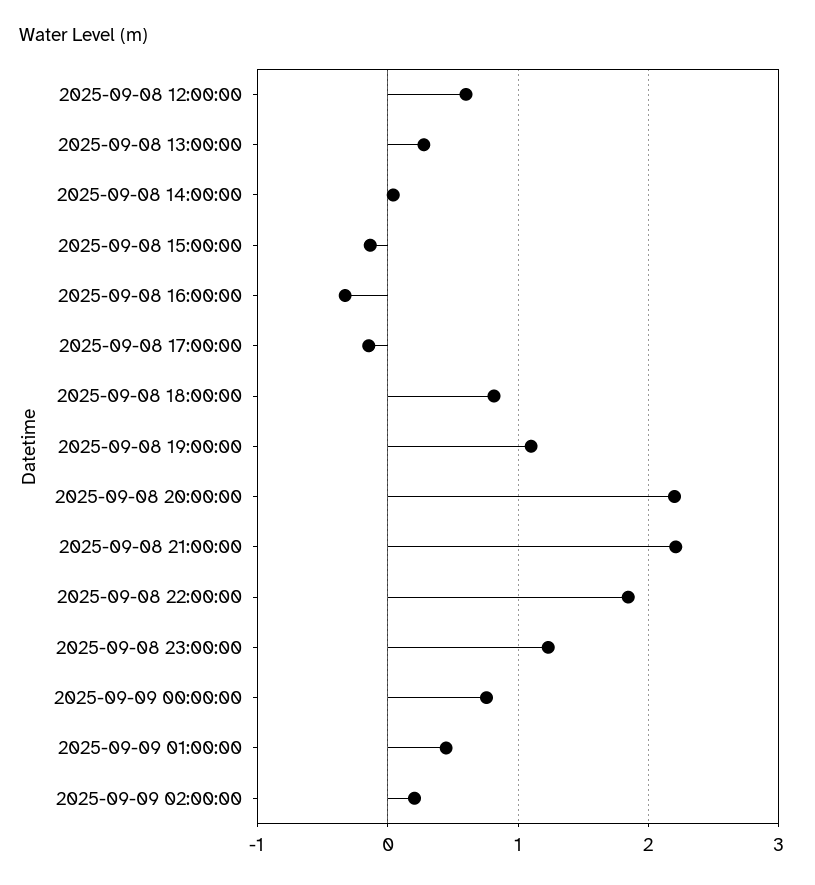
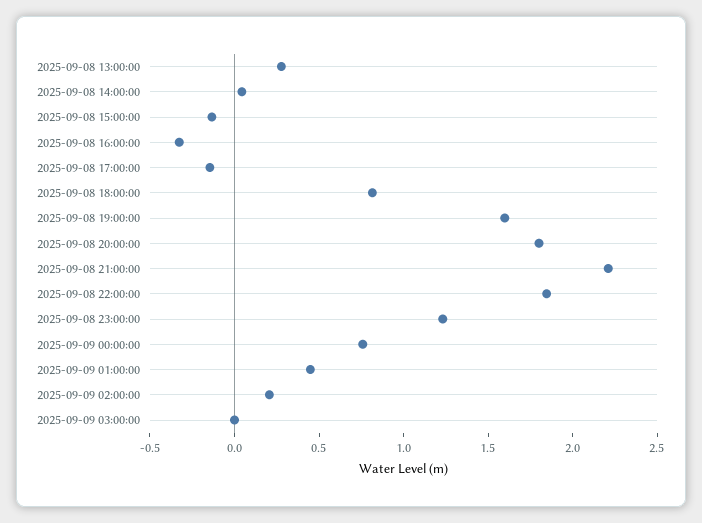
2025-09-08 12:00:00: 0.6 -> none
2025-09-08 19:00:00: 1.1 -> 1.6
2025-09-08 20:00:00: 2.2 -> 1.8
2025-09-09 03:00:00: none -> 0

